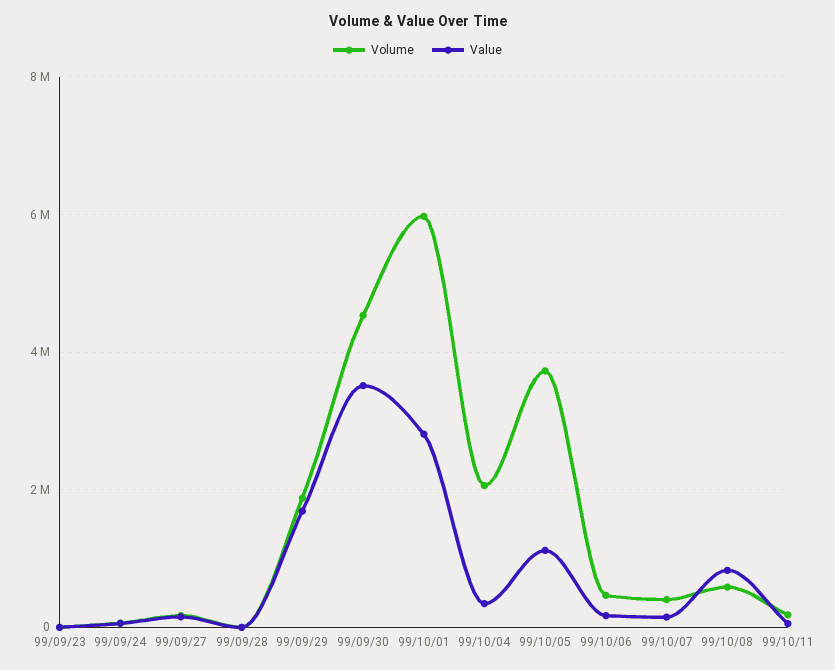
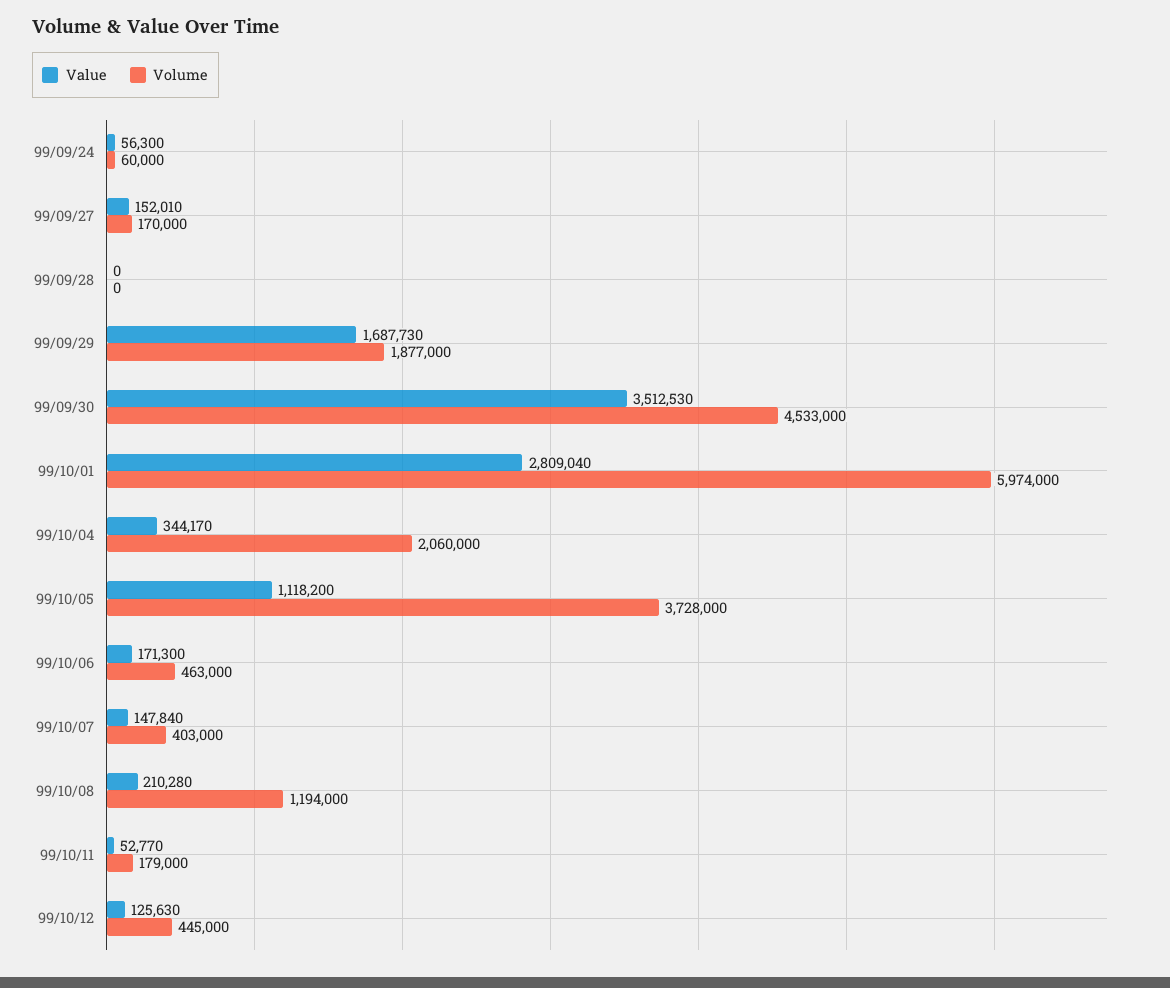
Volume, 99/09/23: 0 -> none
Value, 99/09/23: 0 -> none
Volume, 99/10/08: 600000 -> 1194000
Value, 99/10/08: 800000 -> 210280
Value, 99/10/12: none -> 125630
Volume, 99/10/12: none -> 445000

